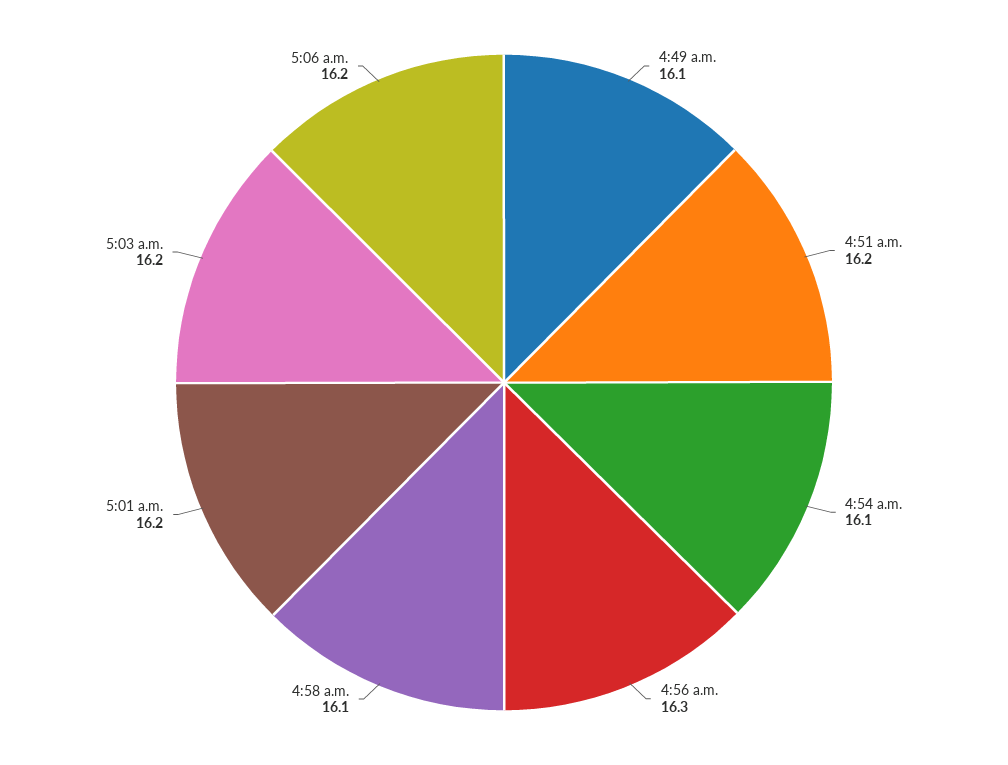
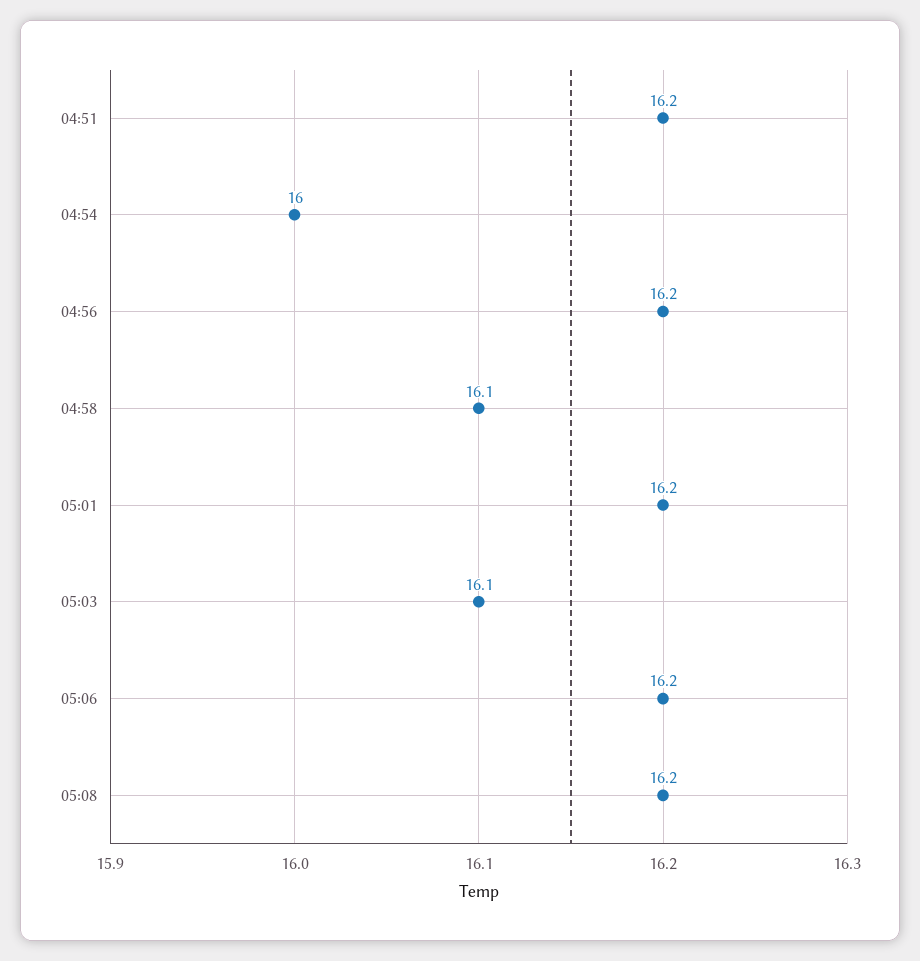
4:49 a.m.: 16.1 -> none
4:54 a.m.: 16.1 -> 16
4:56 a.m.: 16.3 -> 16.2
5:03 a.m.: 16.2 -> 16.1
05:08: none -> 16.2

